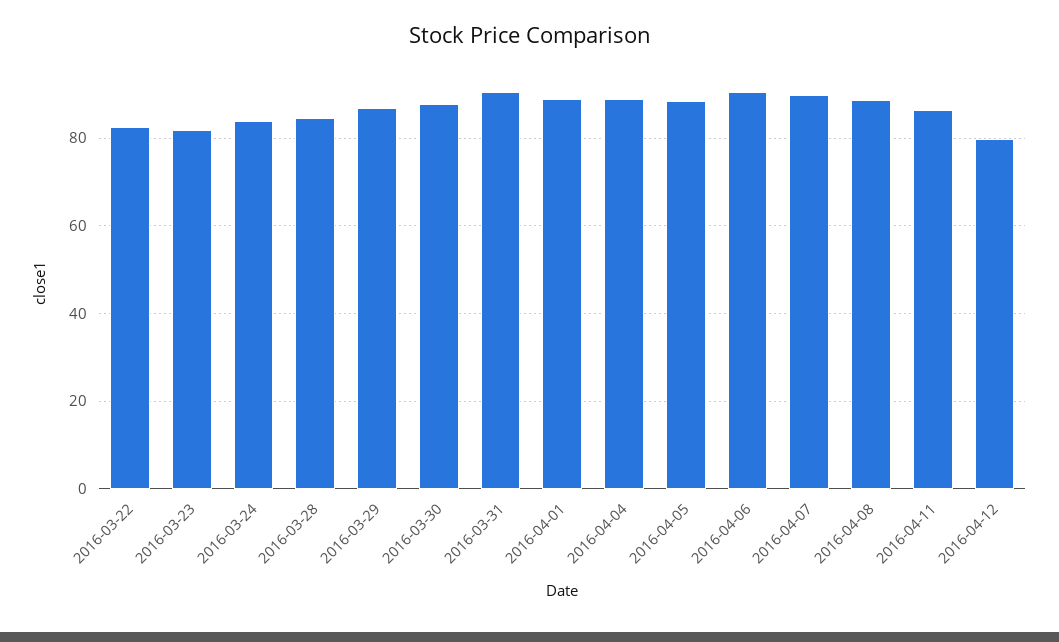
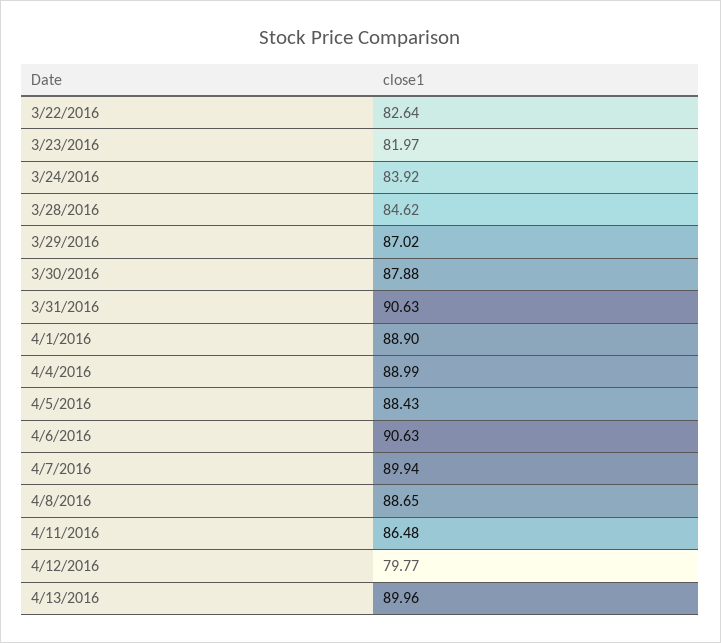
4/13/2016: none -> 89.96

